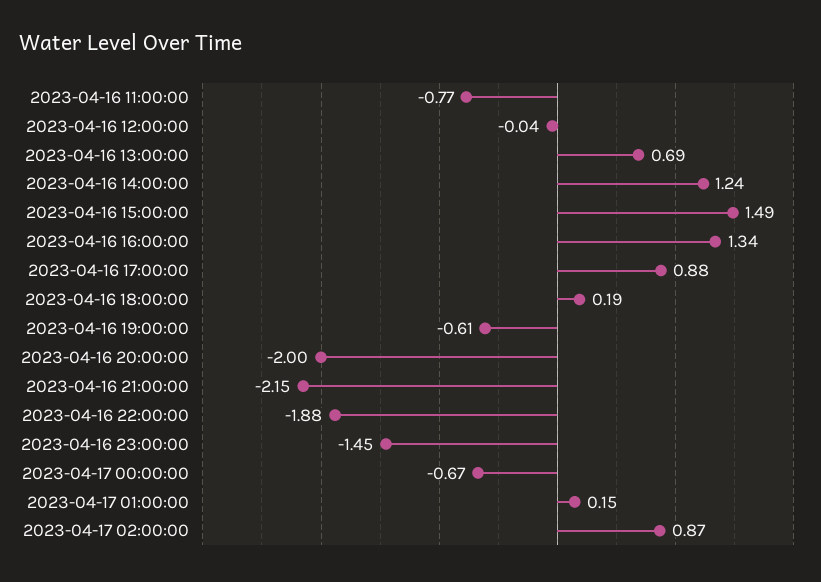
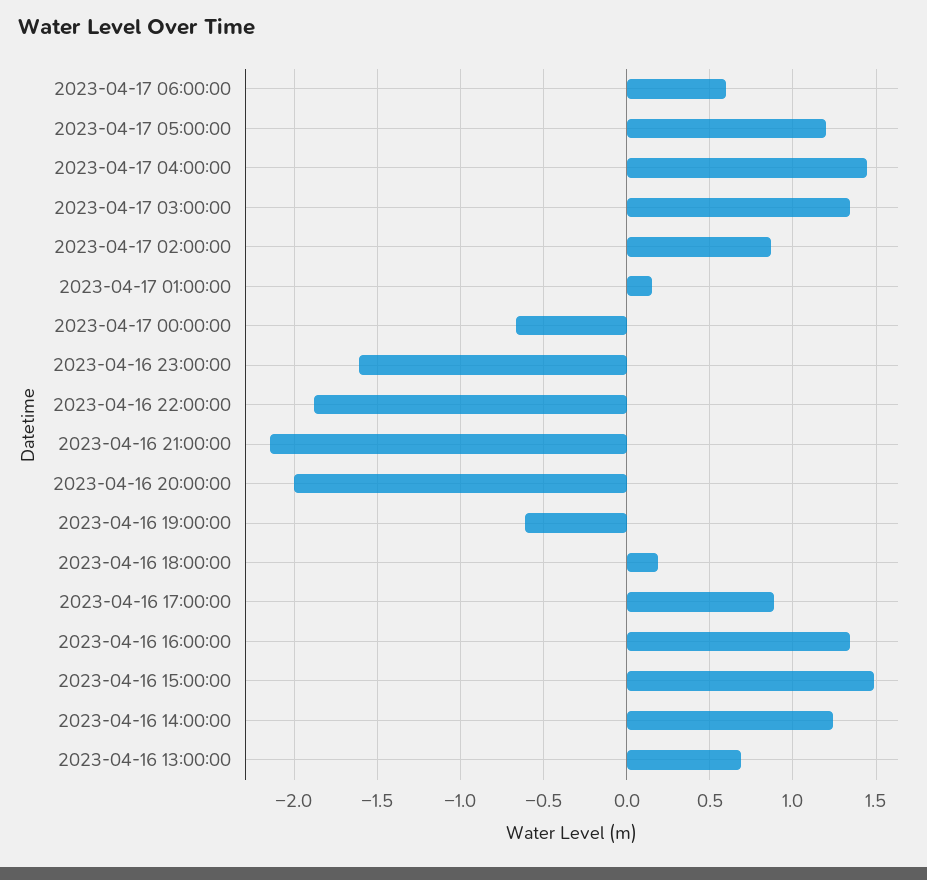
2023-04-16 11:00:00: -0.77 -> none
2023-04-16 12:00:00: -0.04 -> none
2023-04-16 23:00:00: -1.45 -> -1.6
2023-04-17 06:00:00: none -> 0.6
2023-04-17 05:00:00: none -> 1.2
2023-04-17 04:00:00: none -> 1.45
2023-04-17 03:00:00: none -> 1.35

